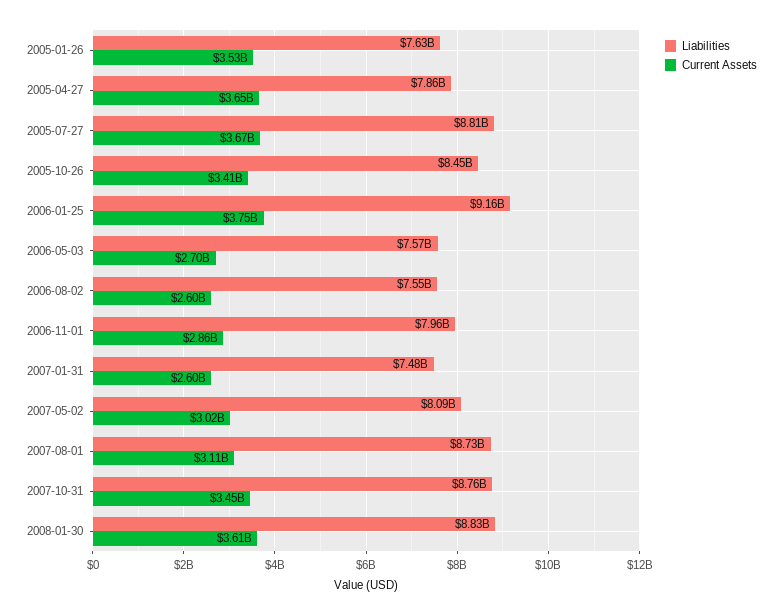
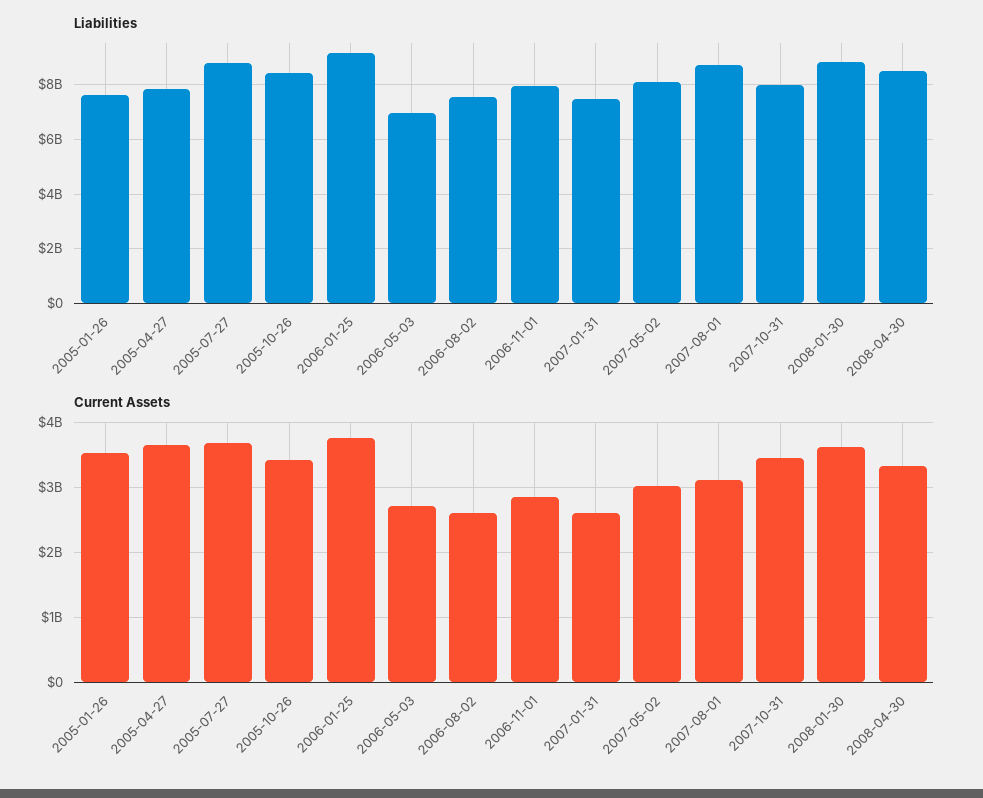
Liabilities, 2006-05-03: 7570000000 -> 7000000000
Liabilities, 2007-10-31: 8760000000 -> 8000000000
Liabilities, 2008-04-30: none -> 8500000000
Current Assets, 2008-04-30: none -> 3300000000

